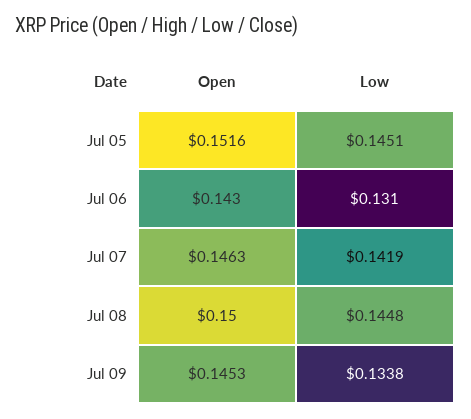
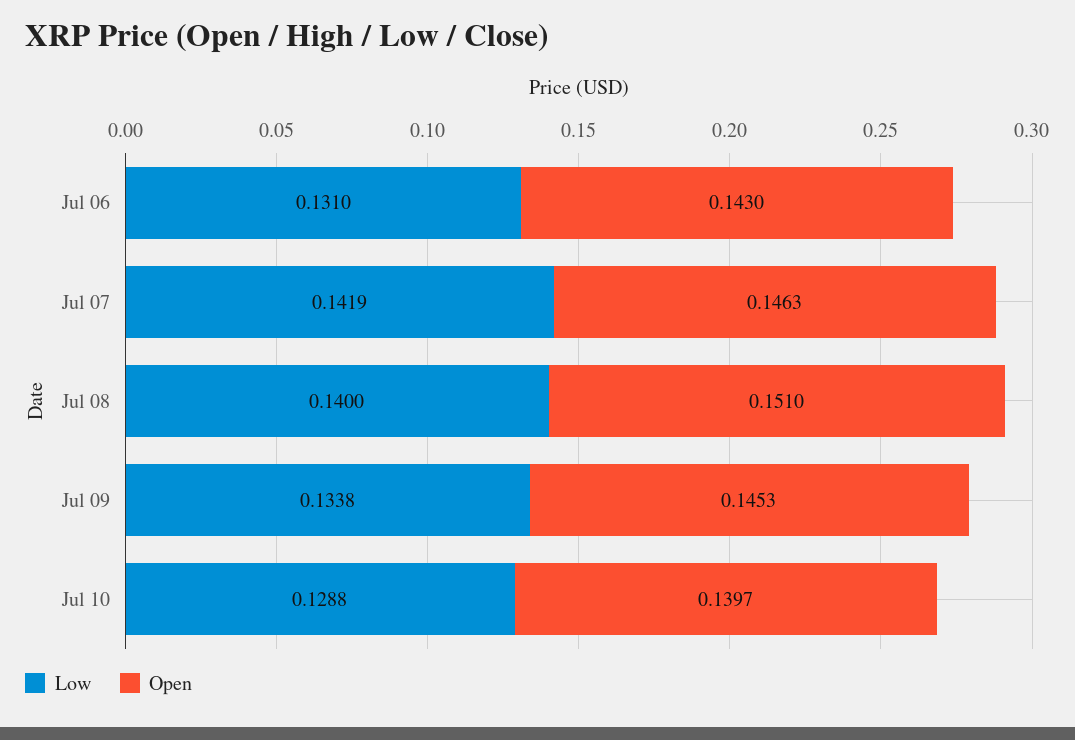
Open, Jul 05: 0.1516 -> none
Low, Jul 05: 0.1451 -> none
Open, Jul 08: 0.15 -> 0.151
Low, Jul 08: 0.1448 -> 0.14
Low, Jul 10: none -> 0.1288
Open, Jul 10: none -> 0.1397

